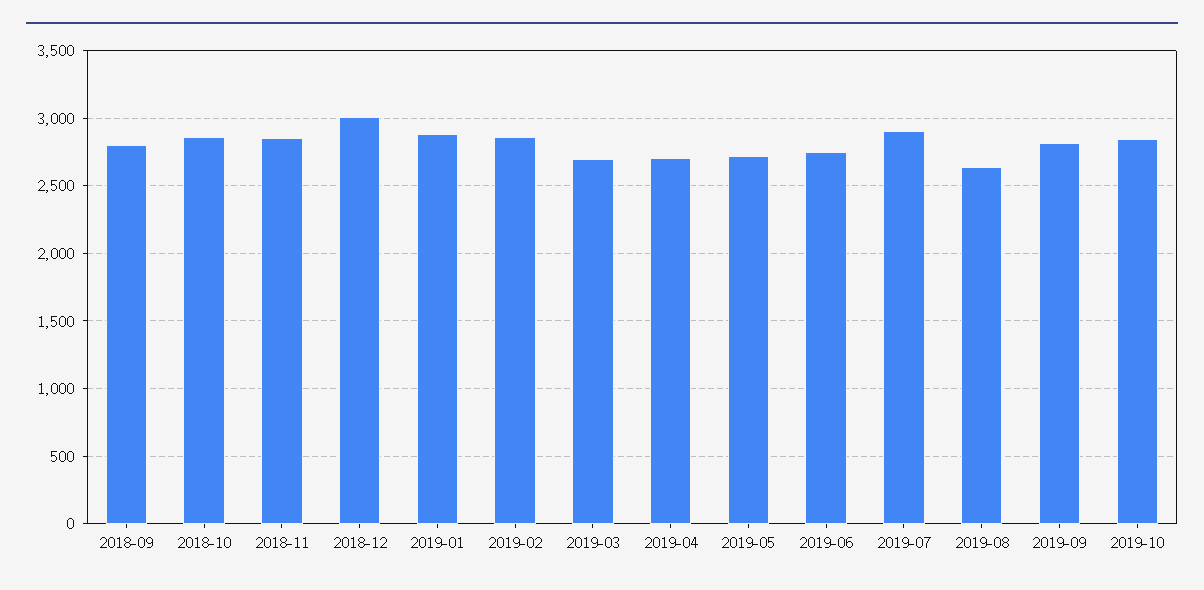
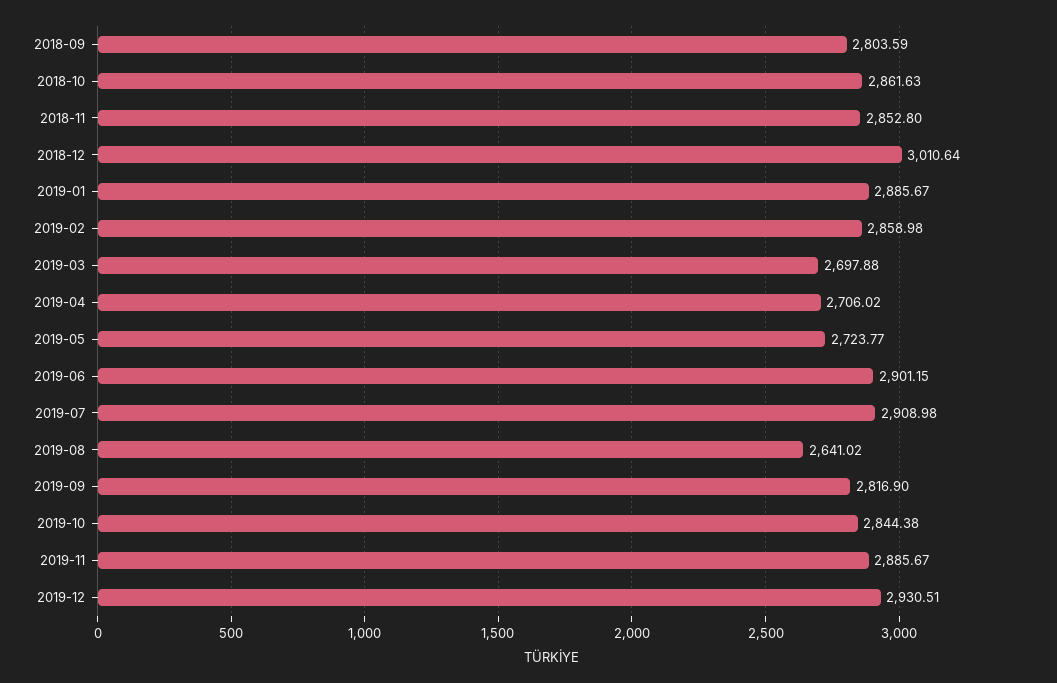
2019-06: 2750 -> 2901.15
2019-11: none -> 2885.67
2019-12: none -> 2930.51

